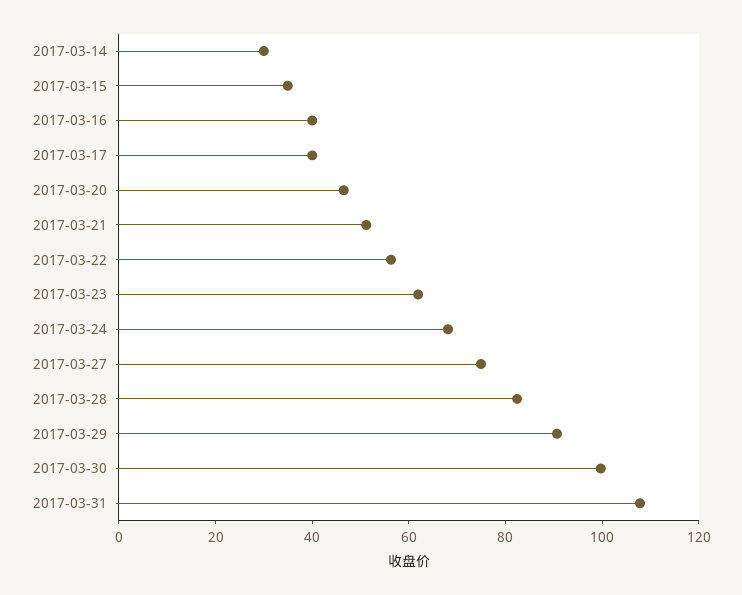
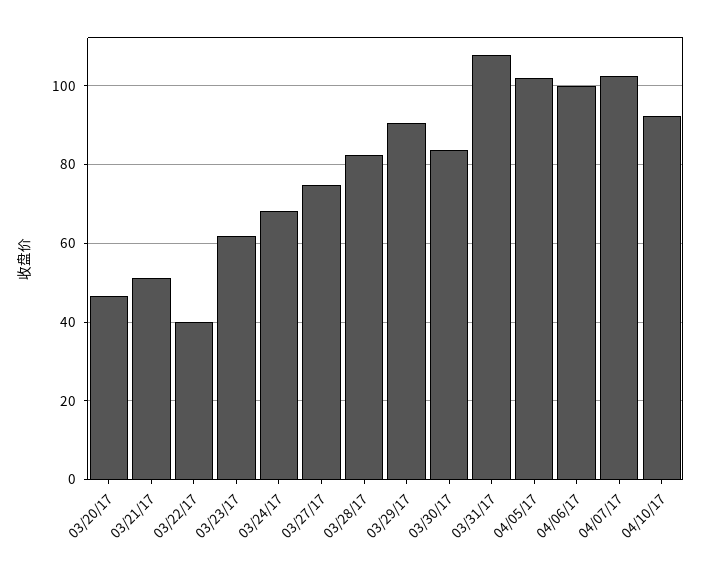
2017-03-14: 30 -> none
2017-03-15: 35 -> none
2017-03-16: 40 -> none
2017-03-17: 40 -> none
2017-03-22: 55 -> 40
2017-03-30: 100 -> 84
04/05/17: none -> 102
04/06/17: none -> 100
04/07/17: none -> 102
04/10/17: none -> 92

